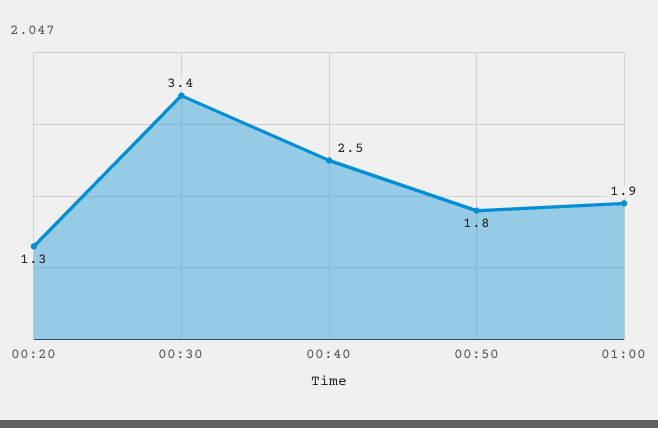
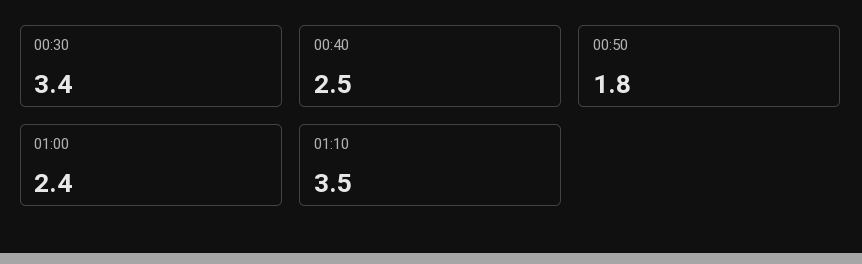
00:20: 1.3 -> none
01:00: 1.9 -> 2.4
01:10: none -> 3.5

